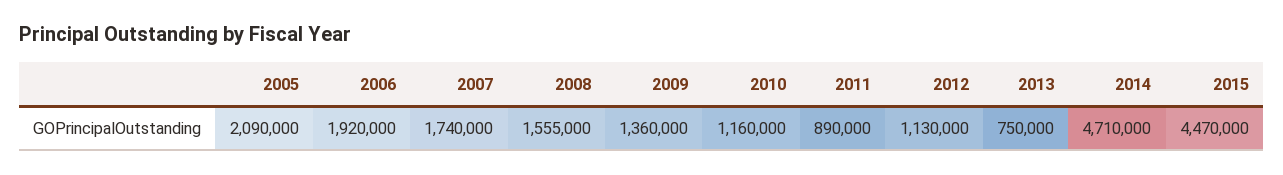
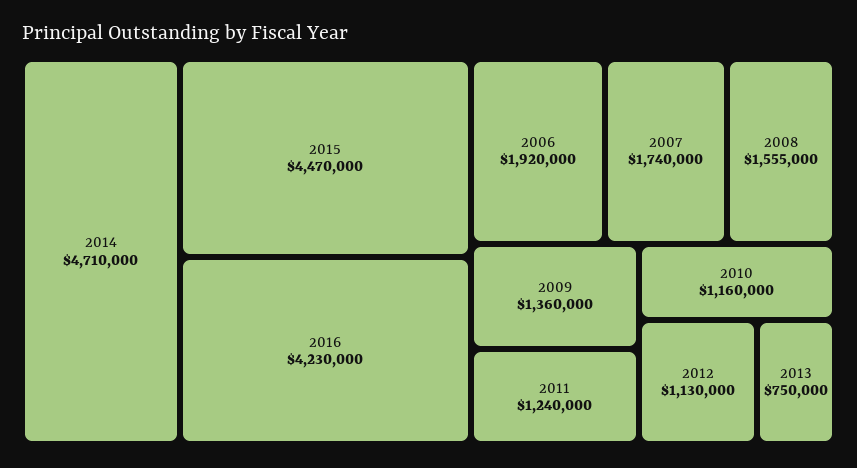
2005: 2090000 -> none
2011: 890000 -> 1240000
2016: none -> 4230000

